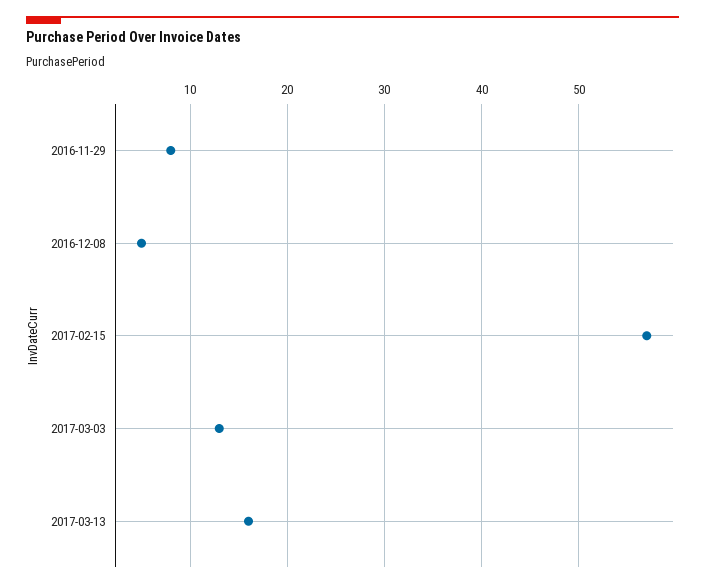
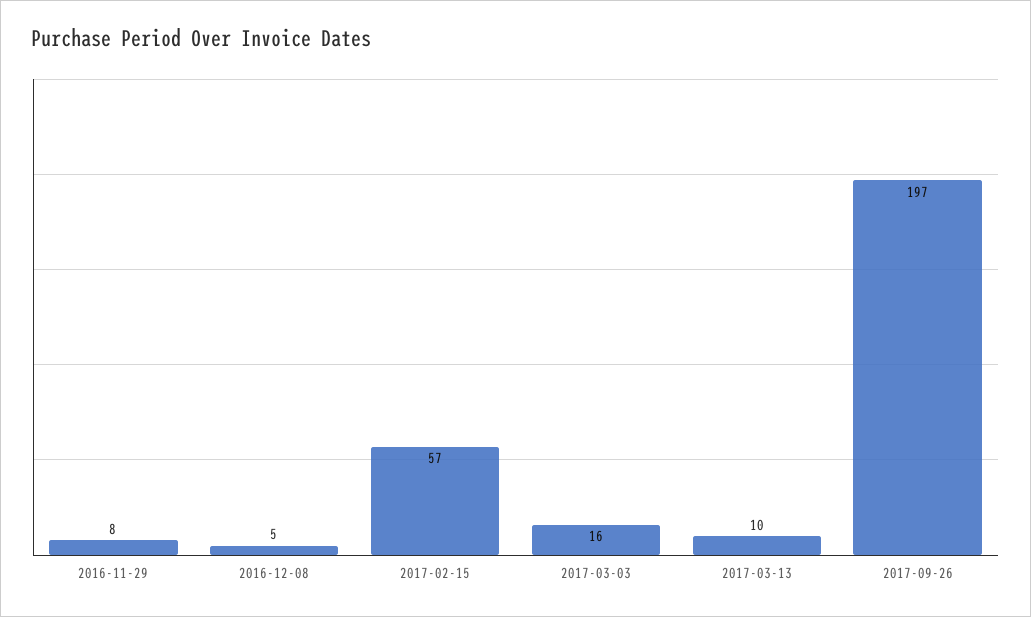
2017-03-03: 13 -> 16
2017-03-13: 16 -> 10
2017-09-26: none -> 197

